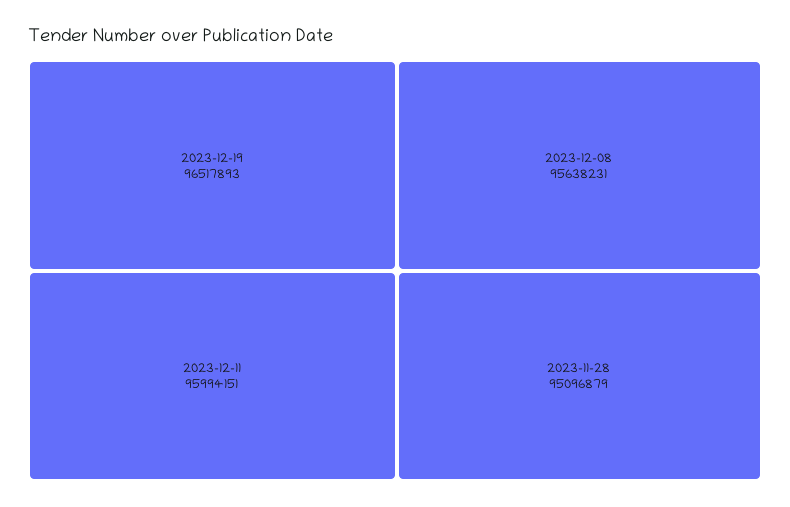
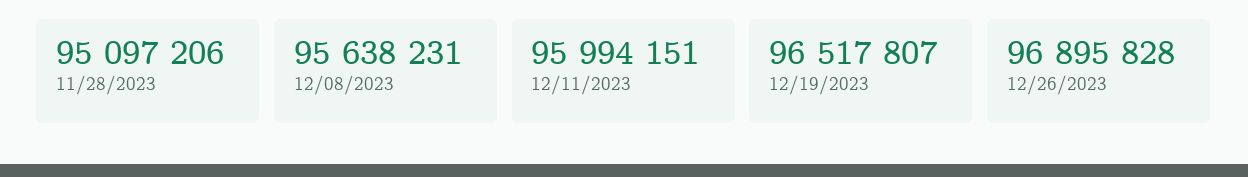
2023-12-19: 96517893 -> 96517807
2023-11-28: 95096879 -> 95097206
12/26/2023: none -> 96895828

